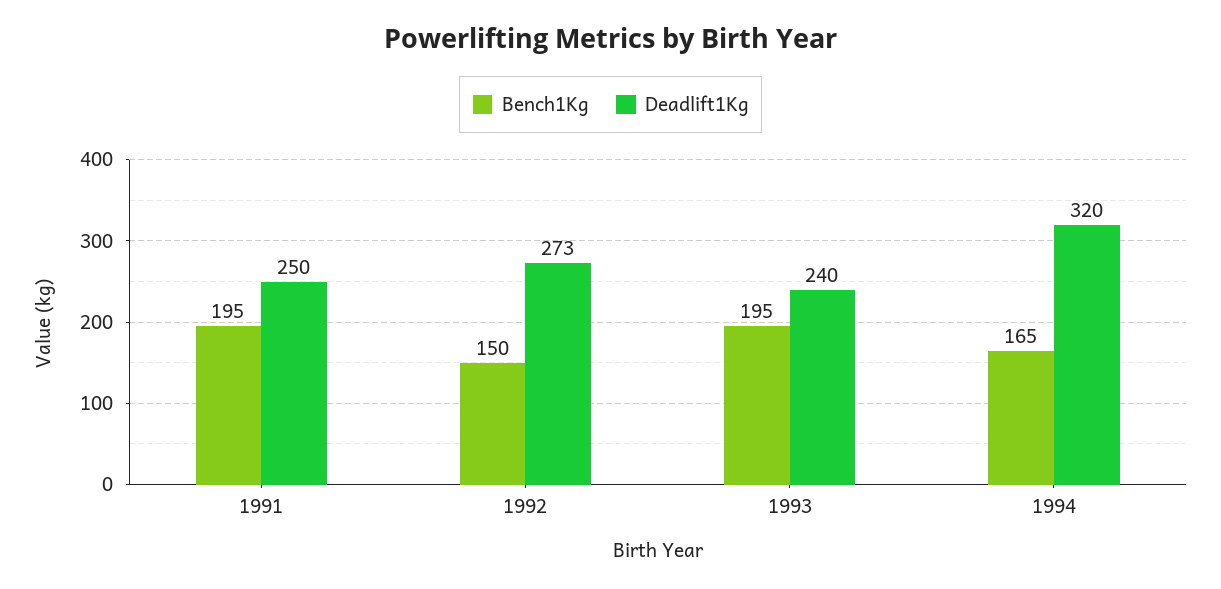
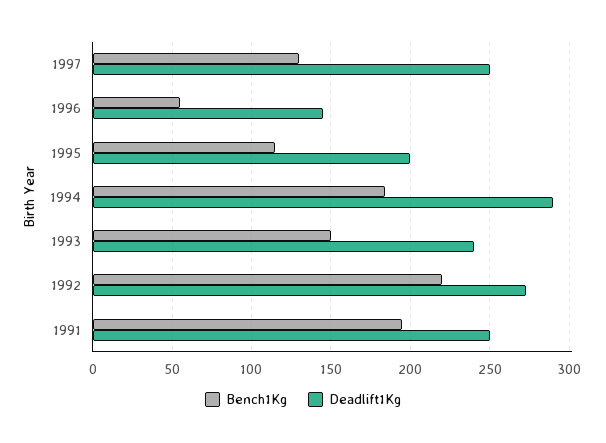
Bench1Kg, 1992: 150 -> 220
Bench1Kg, 1993: 195 -> 150
Bench1Kg, 1994: 165 -> 185
Deadlift1Kg, 1994: 320 -> 290
Bench1Kg, 1997: none -> 130
Deadlift1Kg, 1997: none -> 250
Bench1Kg, 1996: none -> 55
Deadlift1Kg, 1996: none -> 145
Bench1Kg, 1995: none -> 115
Deadlift1Kg, 1995: none -> 200

